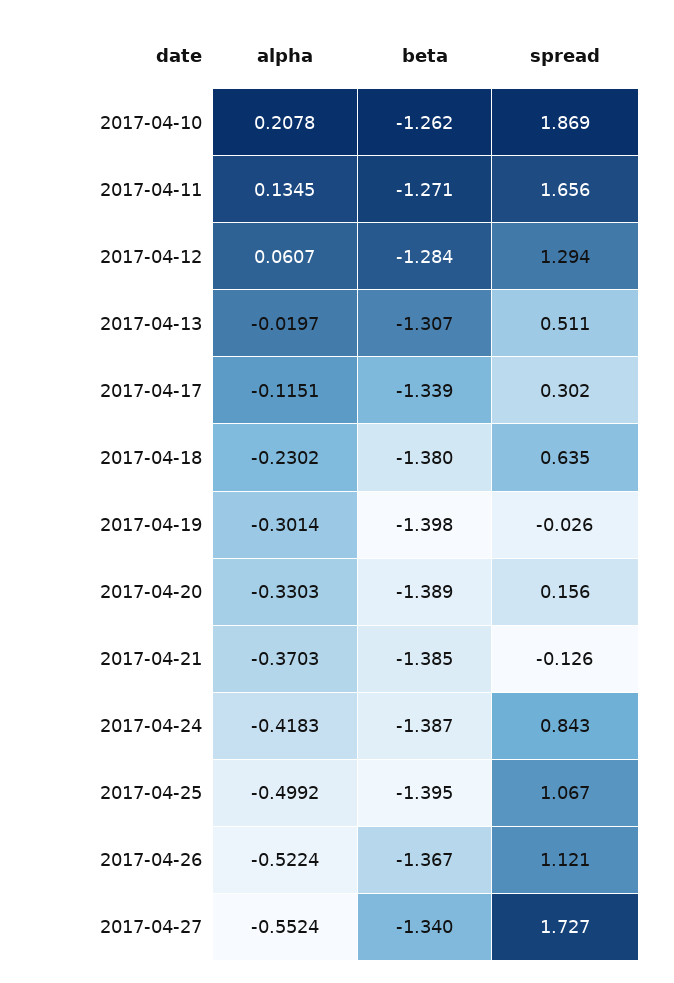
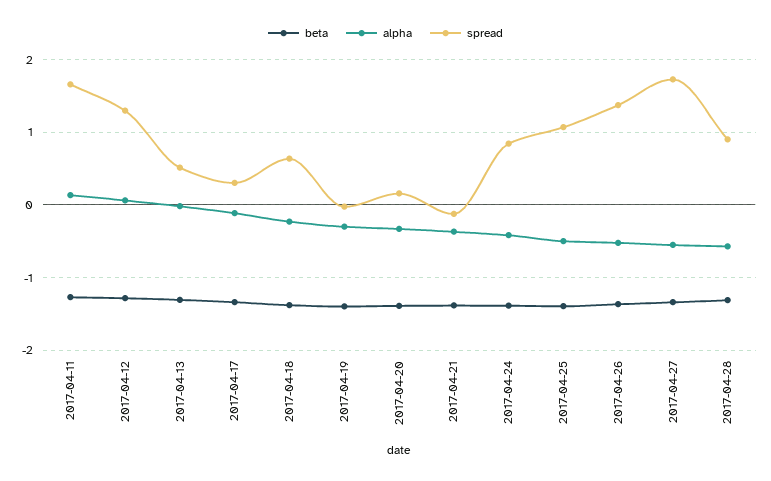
alpha, 2017-04-10: 0.2078 -> none
beta, 2017-04-10: -1.262 -> none
spread, 2017-04-10: 1.869 -> none
spread, 2017-04-26: 1.121 -> 1.4
beta, 2017-04-28: none -> -1.3
alpha, 2017-04-28: none -> -0.6
spread, 2017-04-28: none -> 0.9

